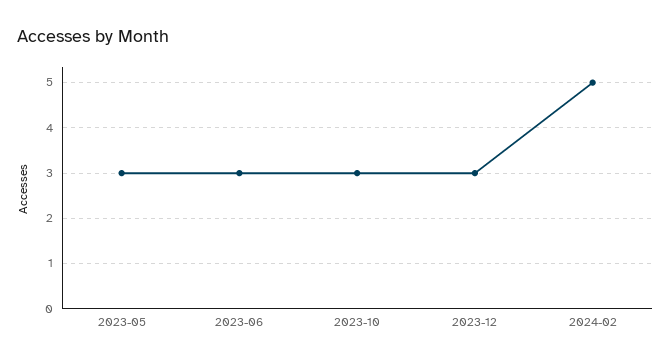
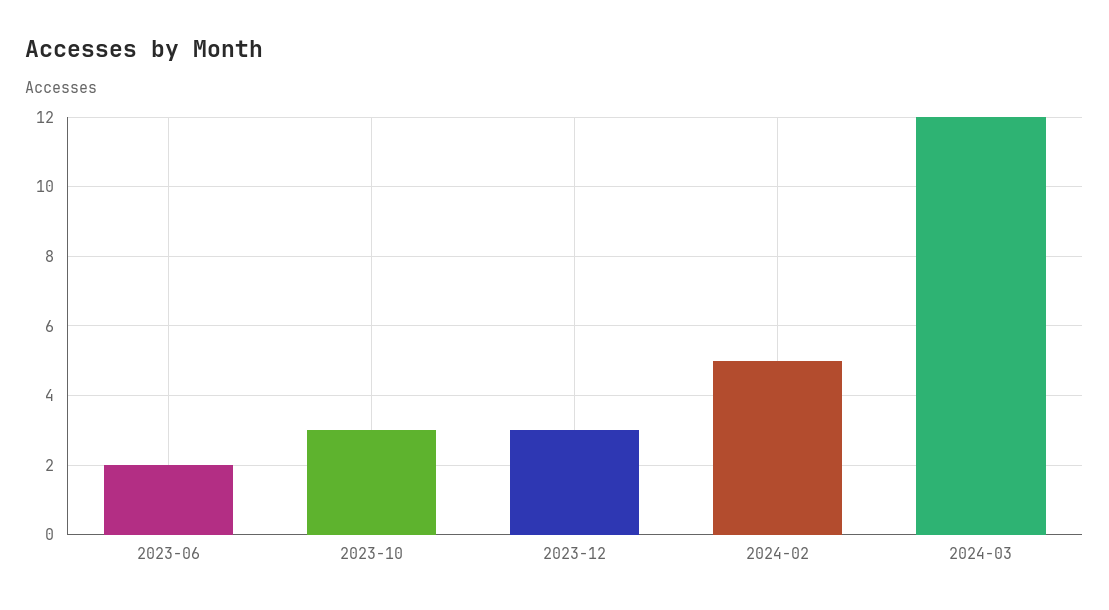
2023-05: 3 -> none
2023-06: 3 -> 2
2024-03: none -> 12

